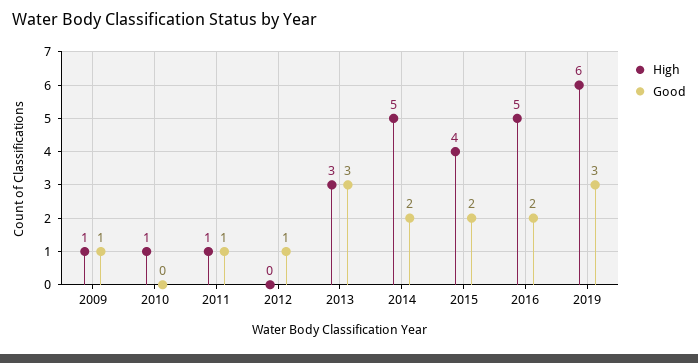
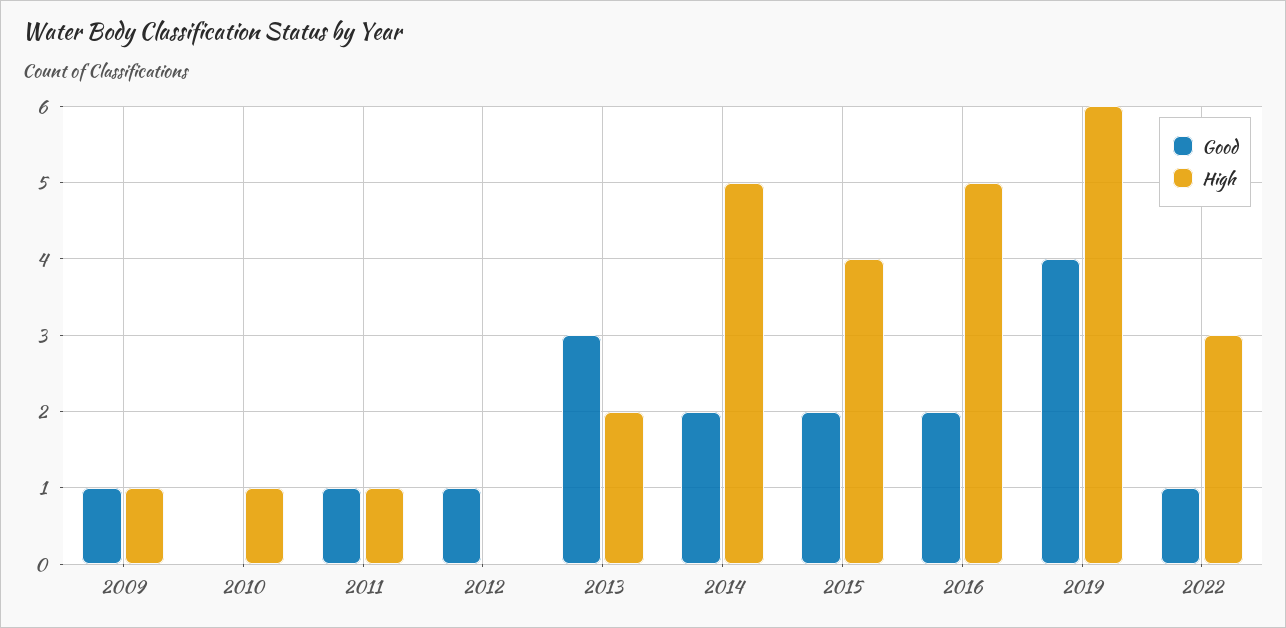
High, 2013: 3 -> 2
Good, 2019: 3 -> 4
Good, 2022: none -> 1
High, 2022: none -> 3

